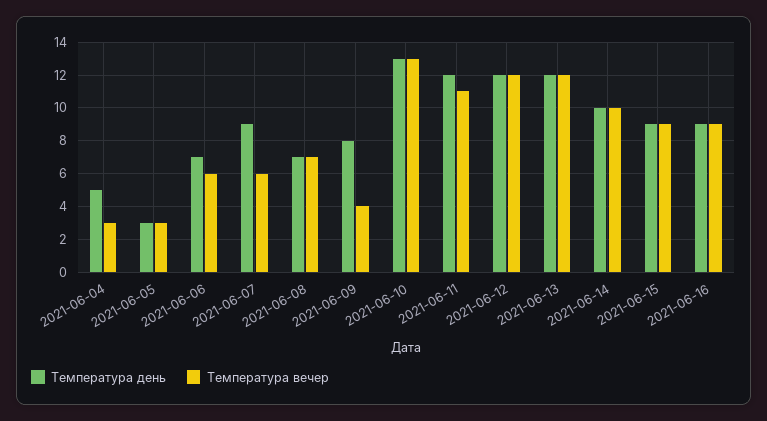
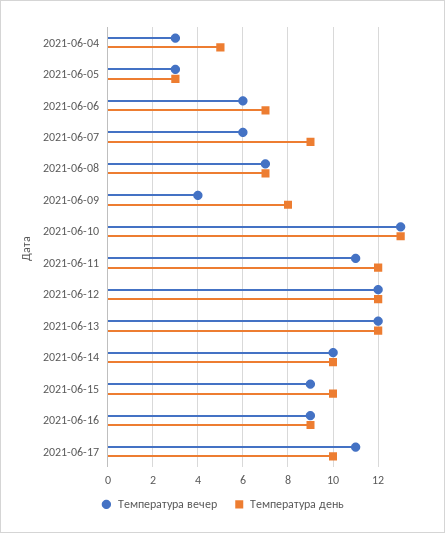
Температура день, 2021-06-15: 9 -> 10
Температура вечер, 2021-06-17: none -> 11
Температура день, 2021-06-17: none -> 10

